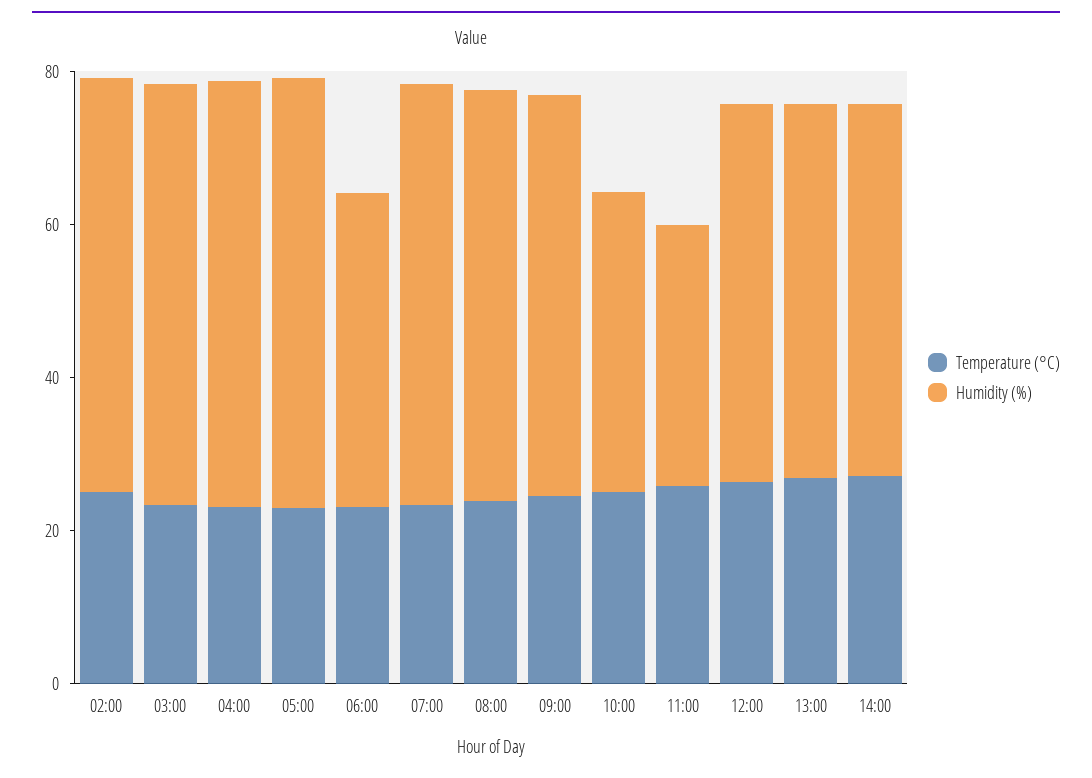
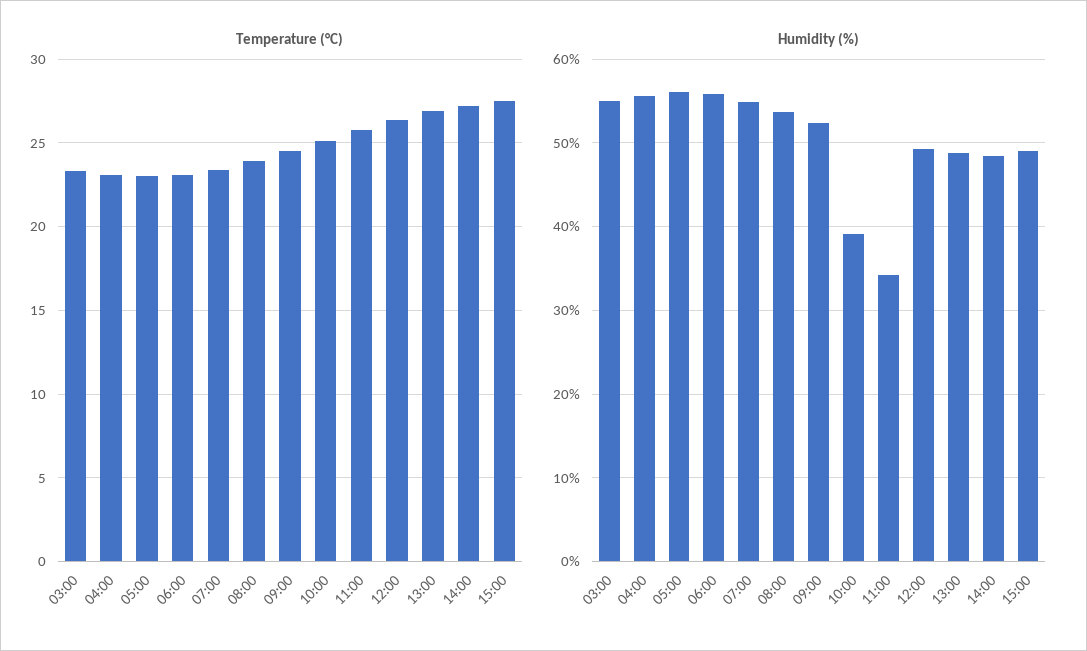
Temperature (°C), 02:00: 25 -> none
Humidity (%), 02:00: 55 -> none
Humidity (%), 06:00: 40 -> 56
Temperature (°C), 15:00: none -> 27.5
Humidity (%), 15:00: none -> 49

